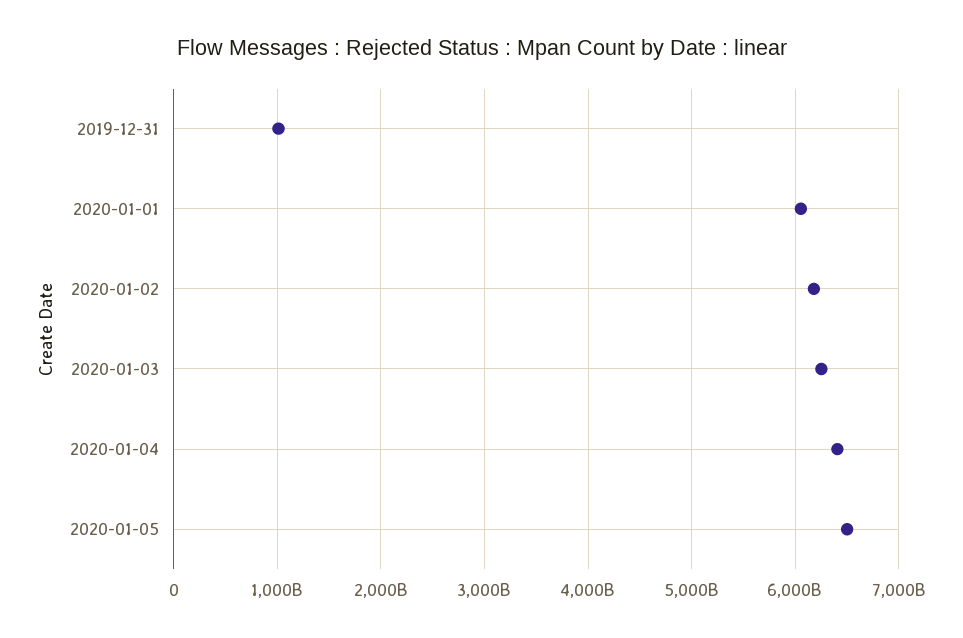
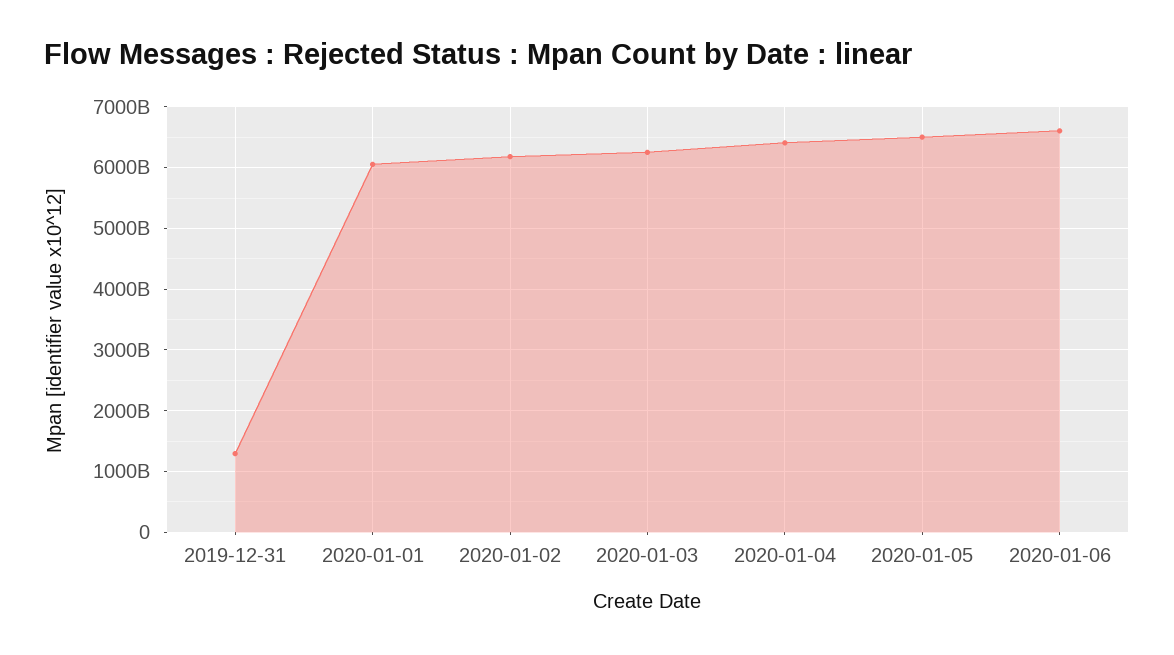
2019-12-31: 1000000000000 -> 1300000000000
2020-01-06: none -> 6600000000000

